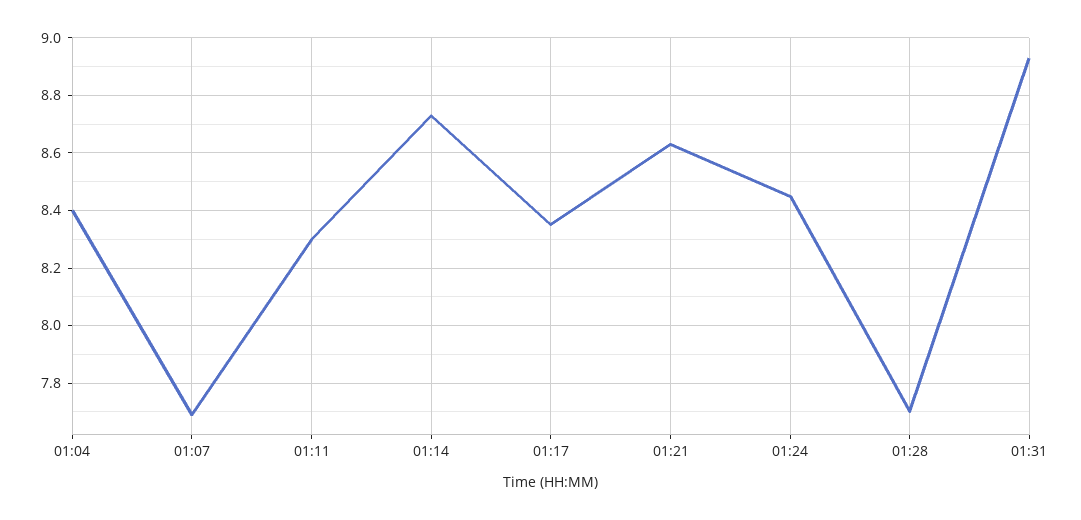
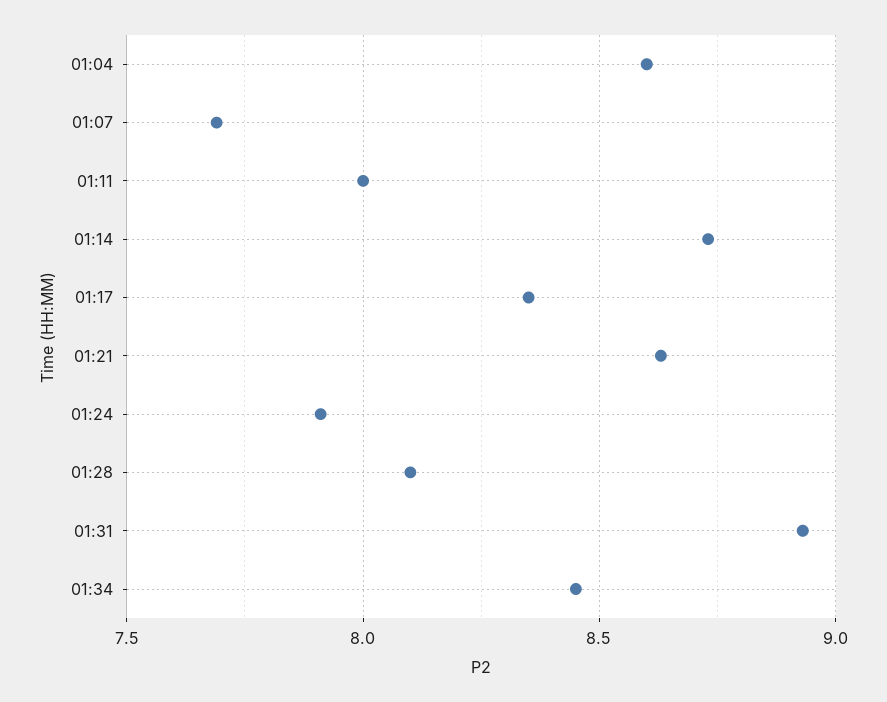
01:04: 8.4 -> 8.6
01:11: 8.3 -> 8
01:24: 8.45 -> 7.9
01:28: 7.7 -> 8.1
01:34: none -> 8.45

